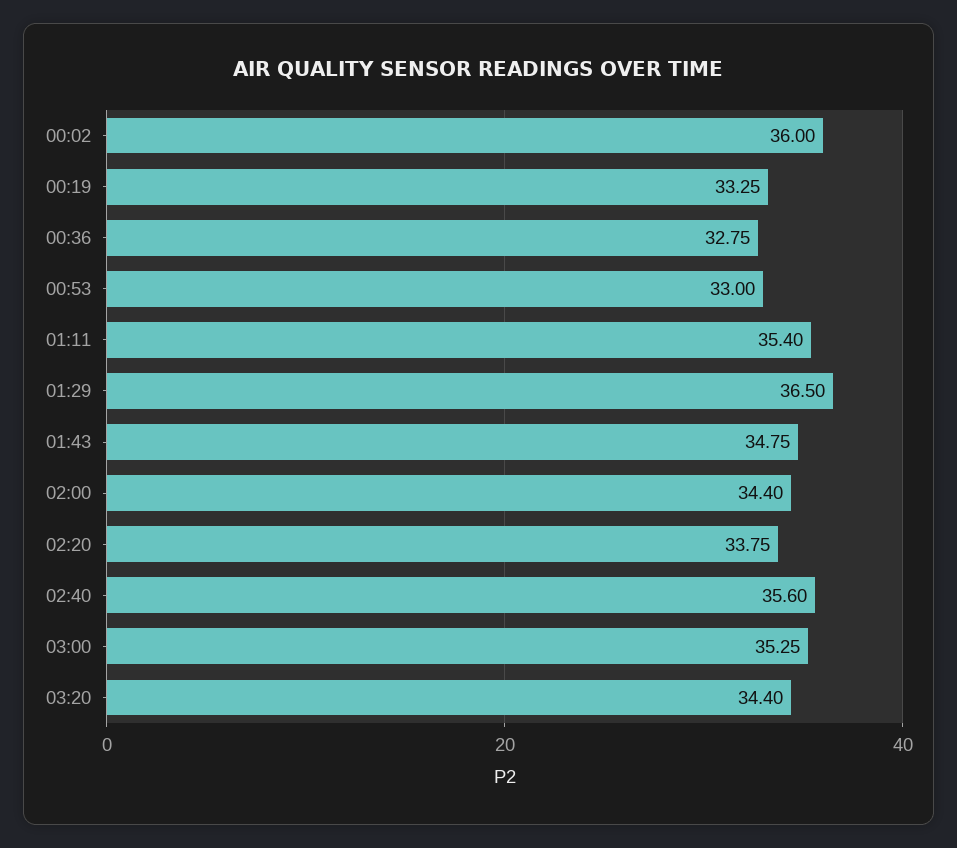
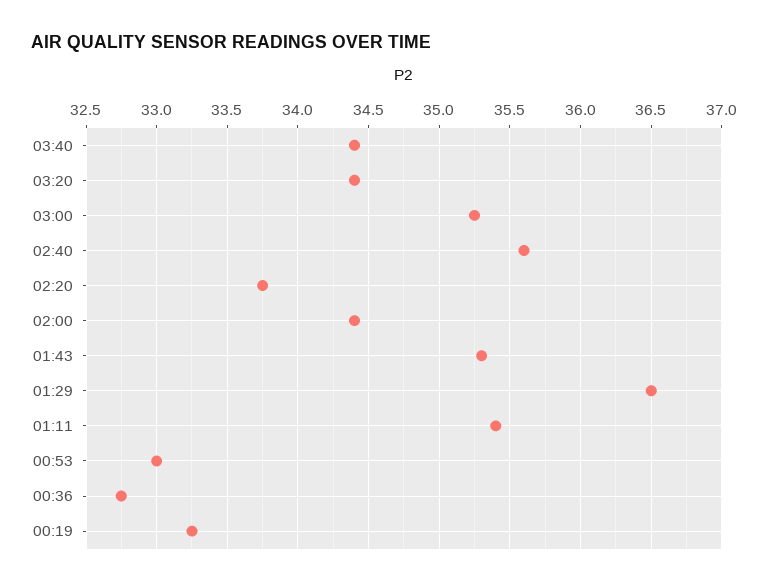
00:02: 36 -> none
01:43: 34.75 -> 35.3
03:40: none -> 34.4

